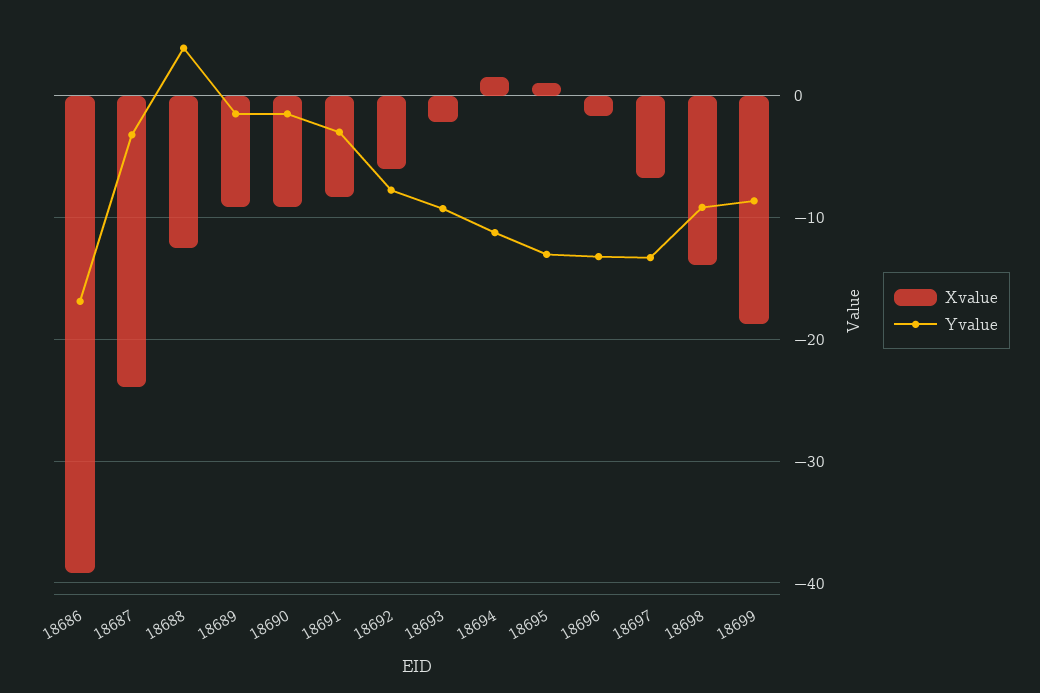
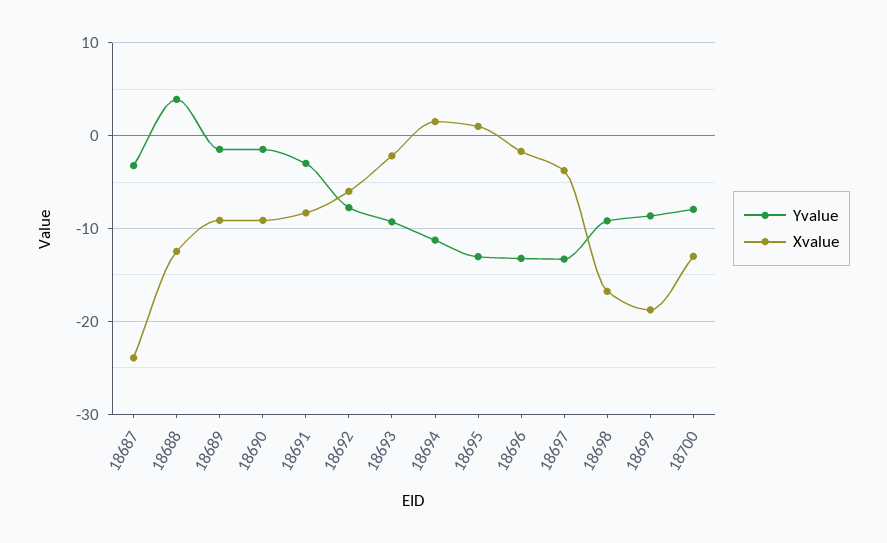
Xvalue, 18686: -39 -> none
Yvalue, 18686: -17 -> none
Xvalue, 18697: -7 -> -4
Xvalue, 18698: -14 -> -17
Yvalue, 18700: none -> -8
Xvalue, 18700: none -> -13

